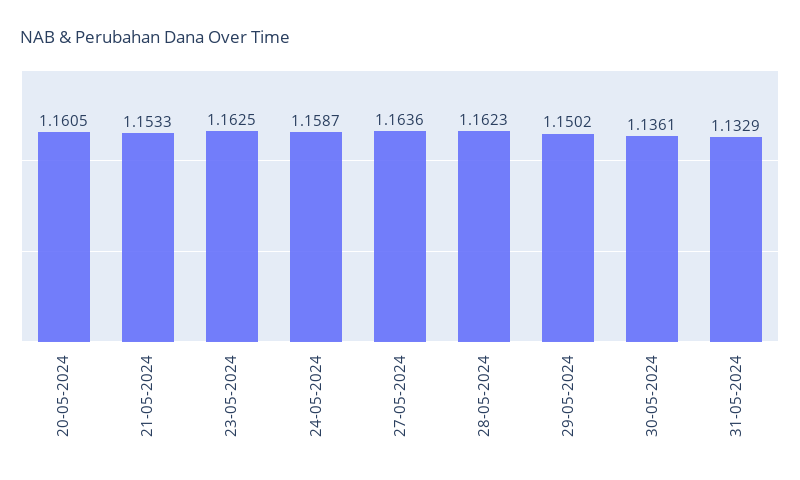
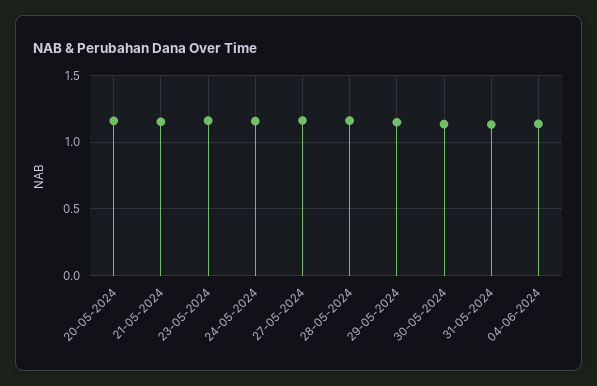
04-06-2024: none -> 1.15

